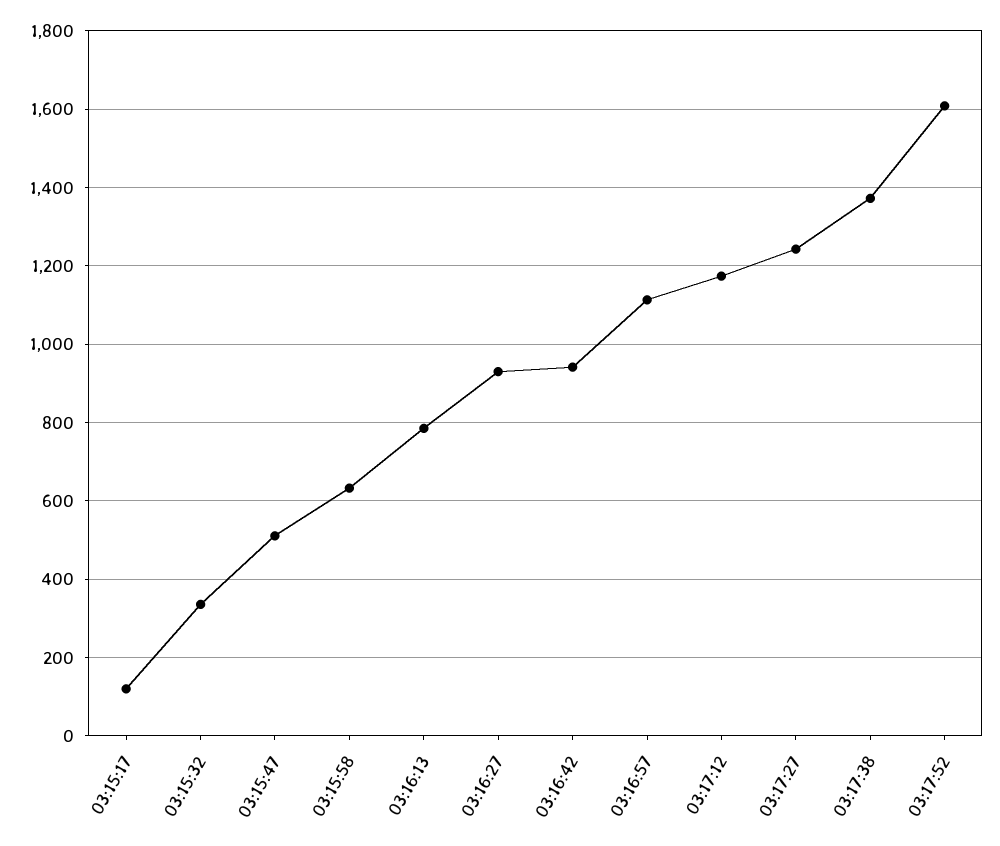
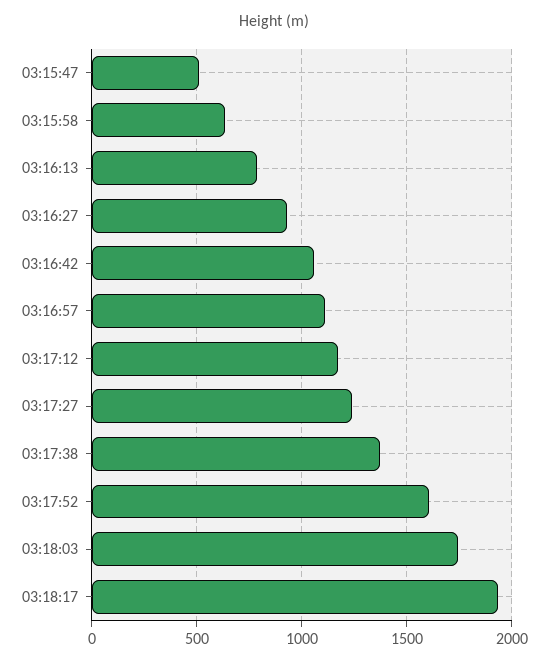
03:15:17: 120 -> none
03:15:32: 340 -> none
03:16:42: 940 -> 1050
03:18:03: none -> 1750
03:18:17: none -> 1950

